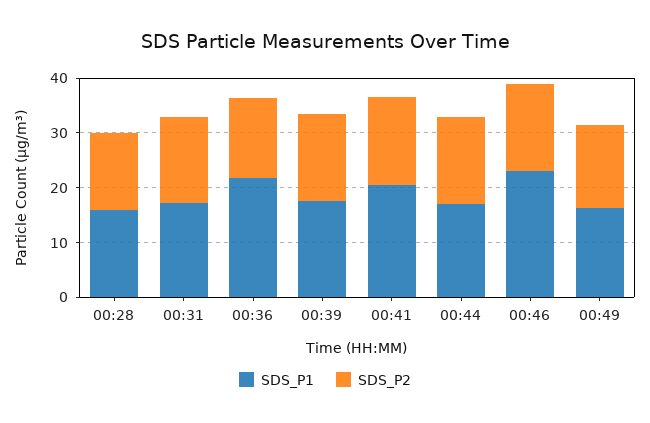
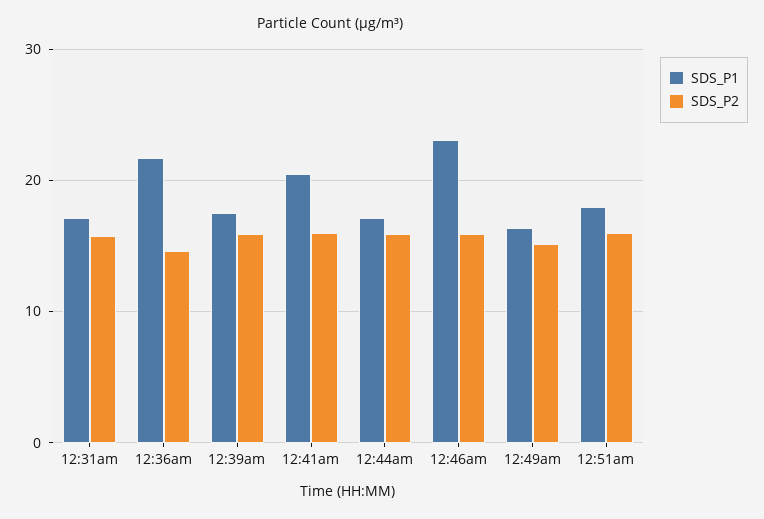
SDS_P1, 00:28: 16 -> none
SDS_P2, 00:28: 14 -> none
SDS_P1, 12:51am: none -> 18
SDS_P2, 12:51am: none -> 16

